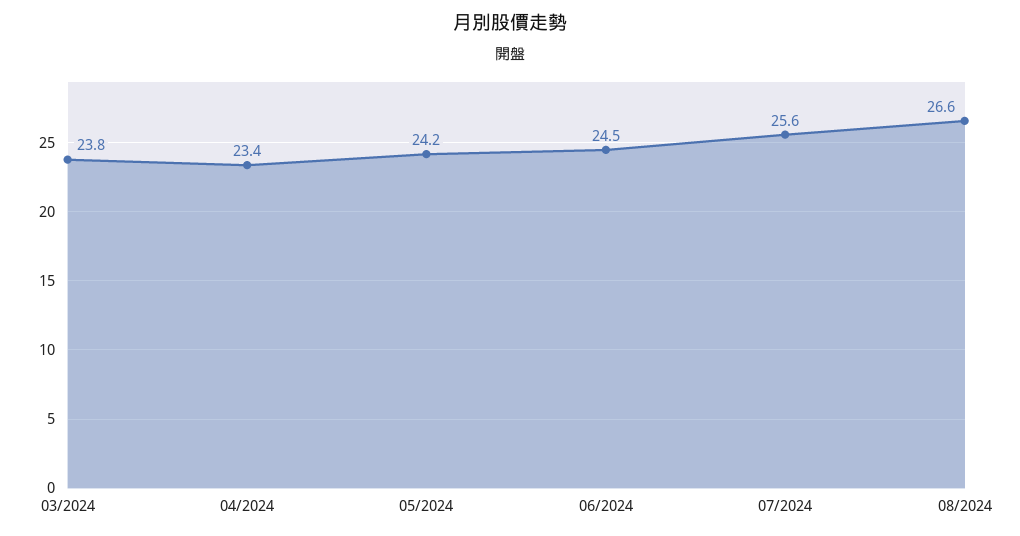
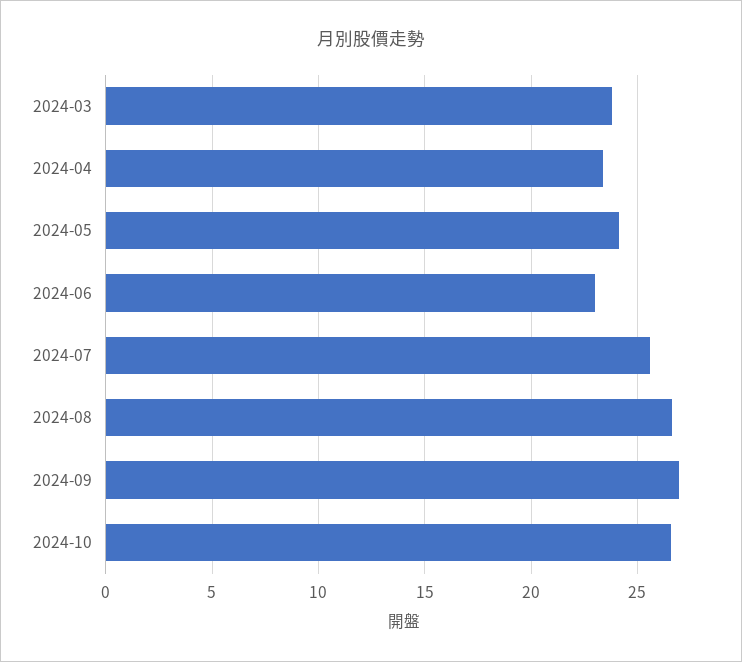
06/2024: 24.5 -> 23
2024-09: none -> 27
2024-10: none -> 26.5

